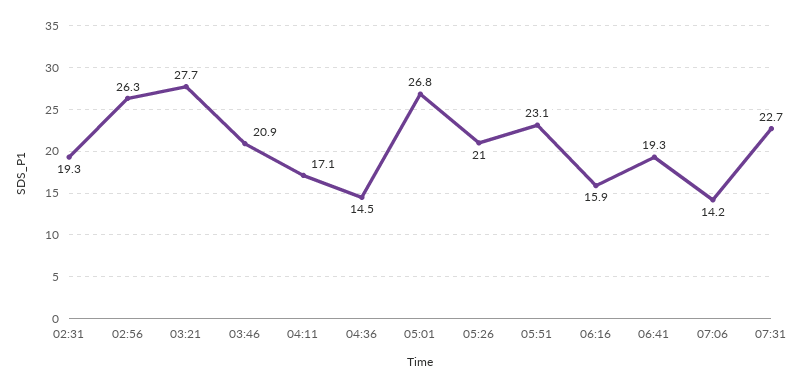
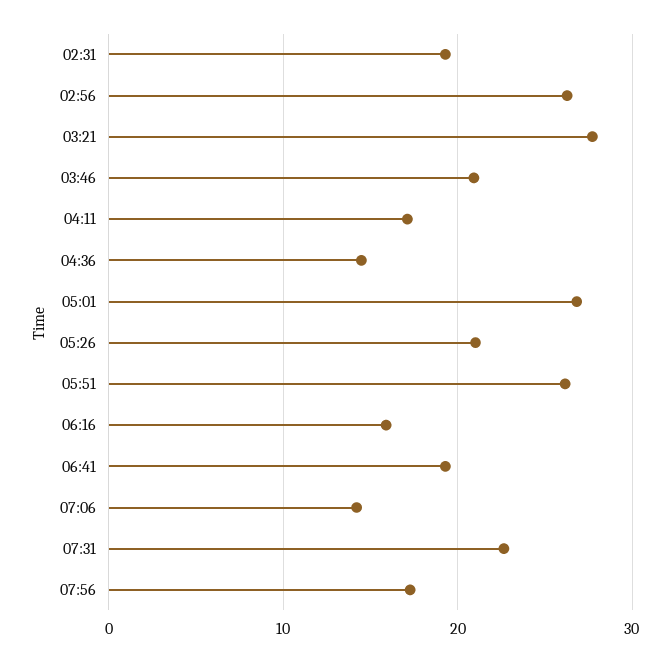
05:51: 23.1 -> 26
07:56: none -> 17

